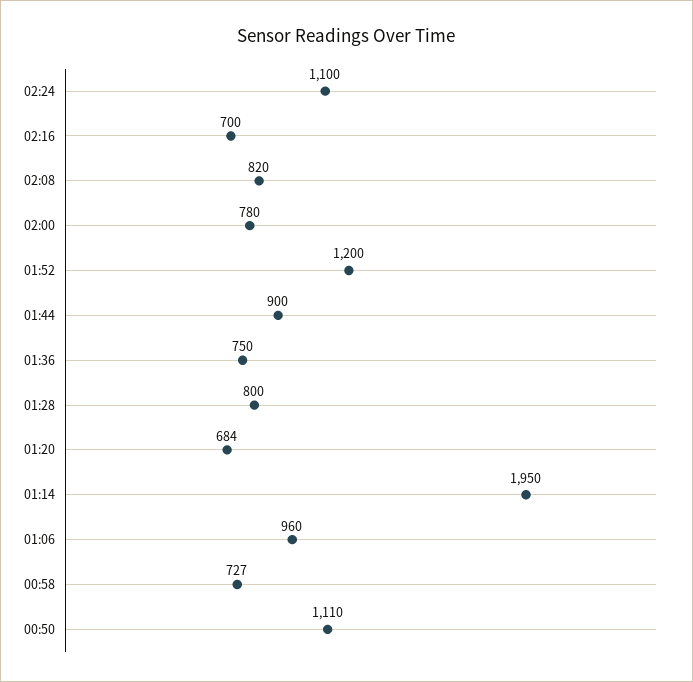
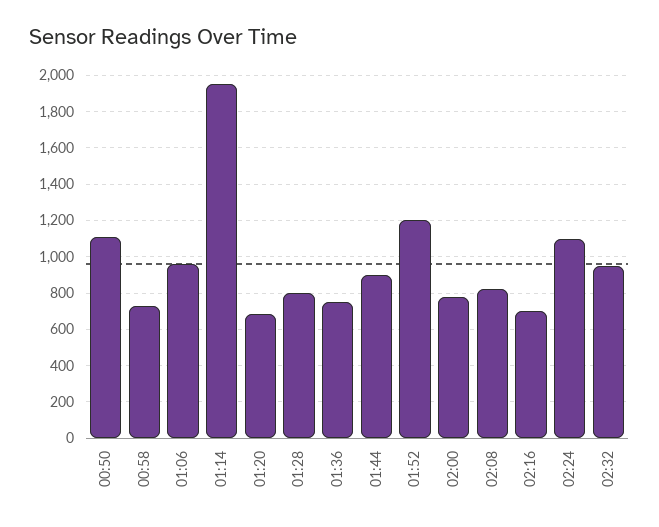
02:32: none -> 950

